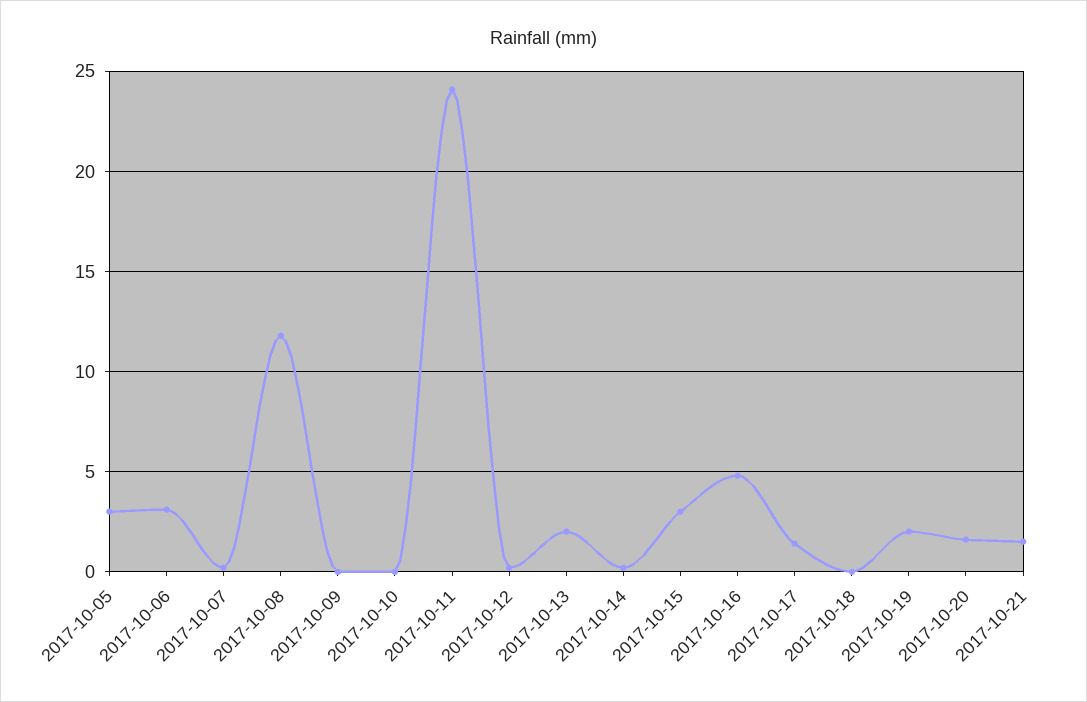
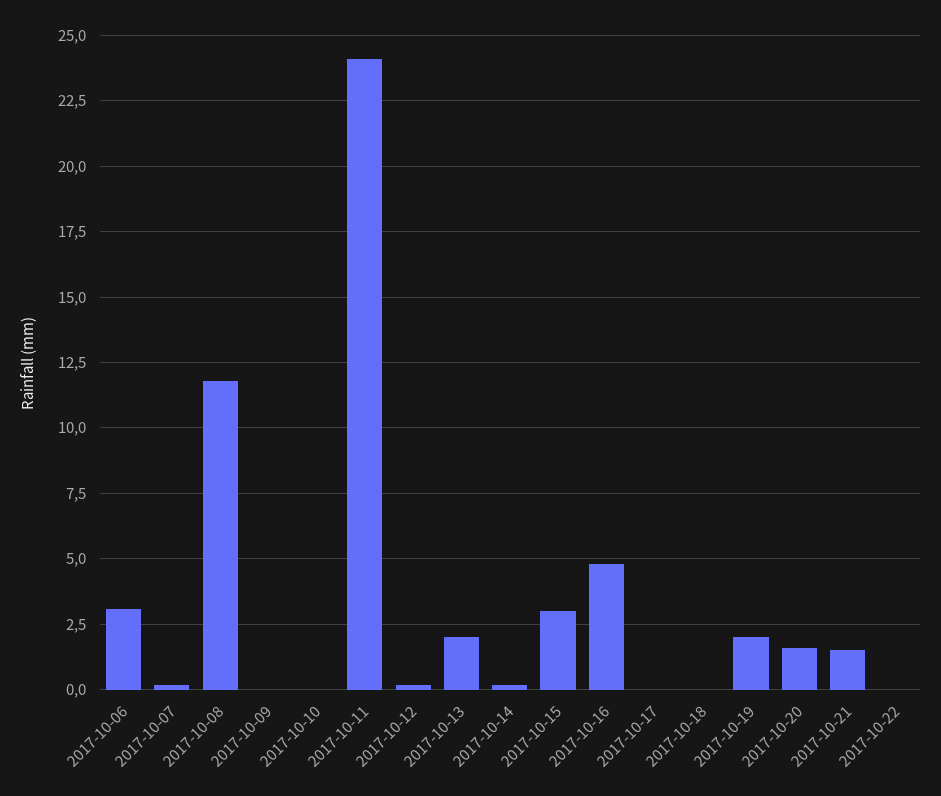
2017-10-05: 3 -> none
2017-10-17: 1.5 -> 0
2017-10-22: none -> 0

